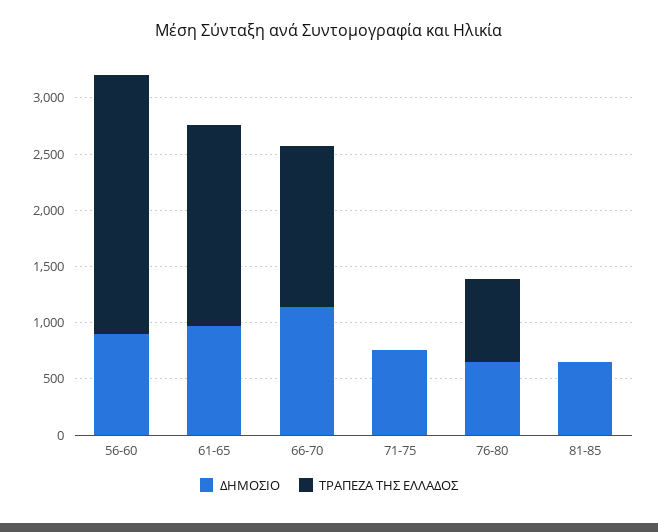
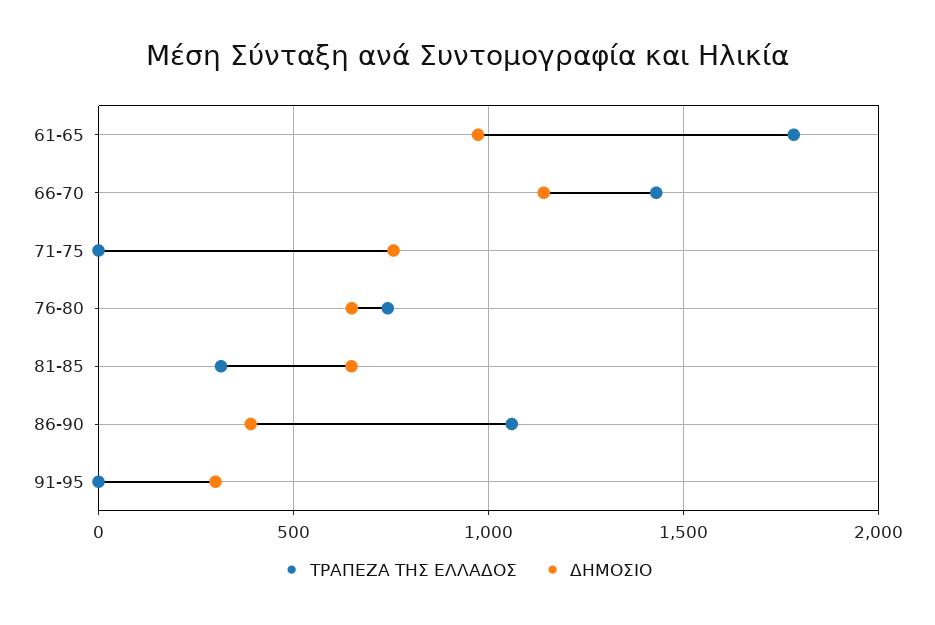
ΔΗΜΟΣΙΟ, 56-60: 900 -> none
ΤΡΑΠΕΖΑ ΤΗΣ ΕΛΛΑΔΟΣ, 56-60: 2300 -> none
ΤΡΑΠΕΖΑ ΤΗΣ ΕΛΛΑΔΟΣ, 81-85: 0 -> 300
ΤΡΑΠΕΖΑ ΤΗΣ ΕΛΛΑΔΟΣ, 86-90: none -> 1050
ΔΗΜΟΣΙΟ, 86-90: none -> 400
ΤΡΑΠΕΖΑ ΤΗΣ ΕΛΛΑΔΟΣ, 91-95: none -> 0
ΔΗΜΟΣΙΟ, 91-95: none -> 300

